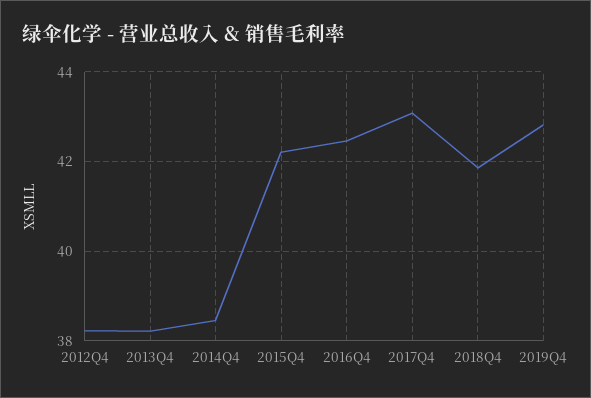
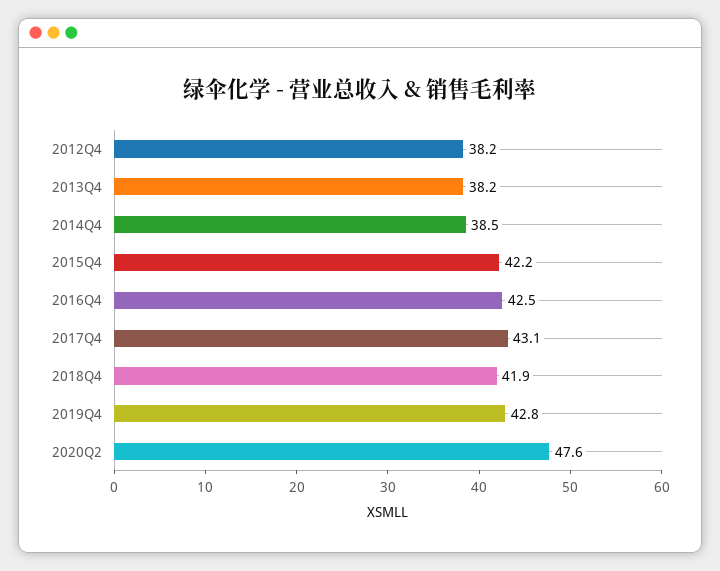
2020Q2: none -> 47.6

